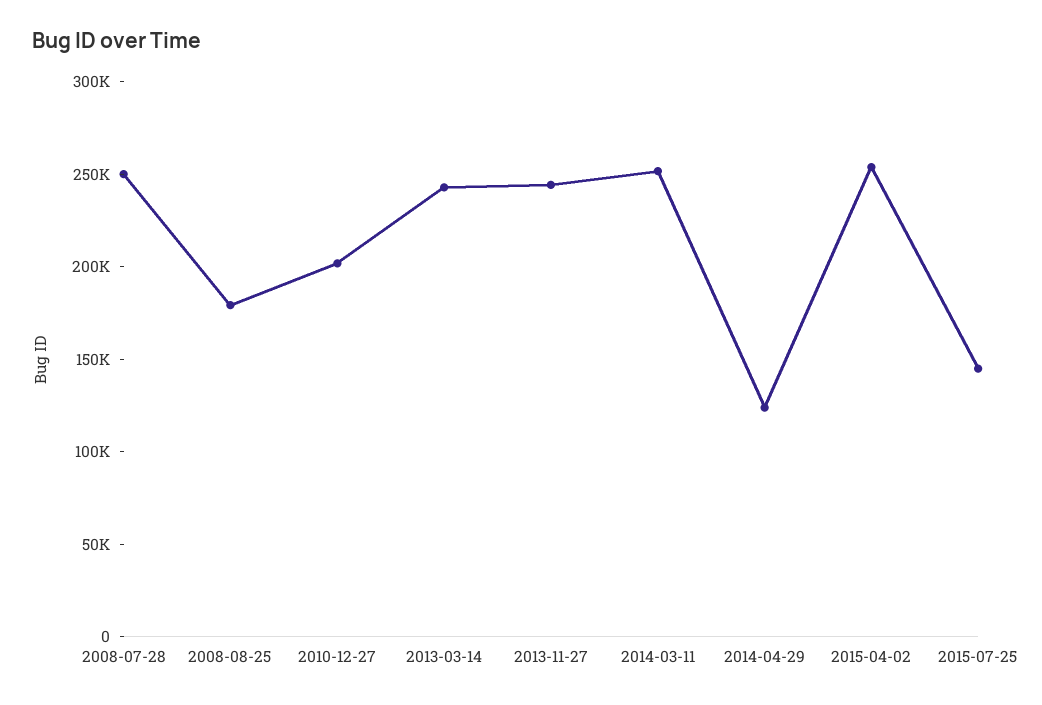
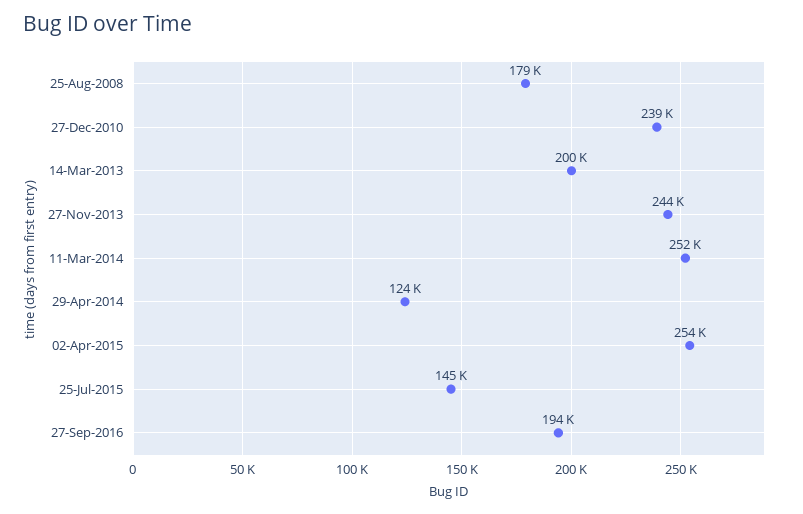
2008-07-28: 250000 -> none
2010-12-27: 200000 -> 239000
2013-03-14: 240000 -> 200000
27-Sep-2016: none -> 194000

